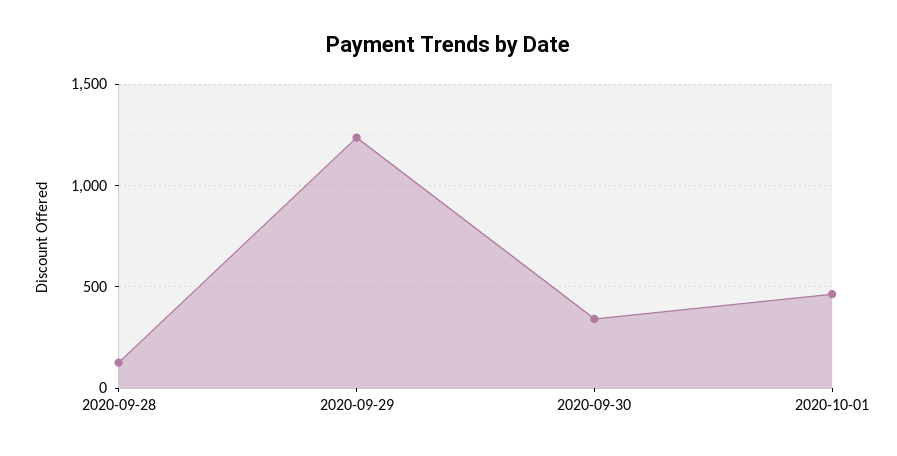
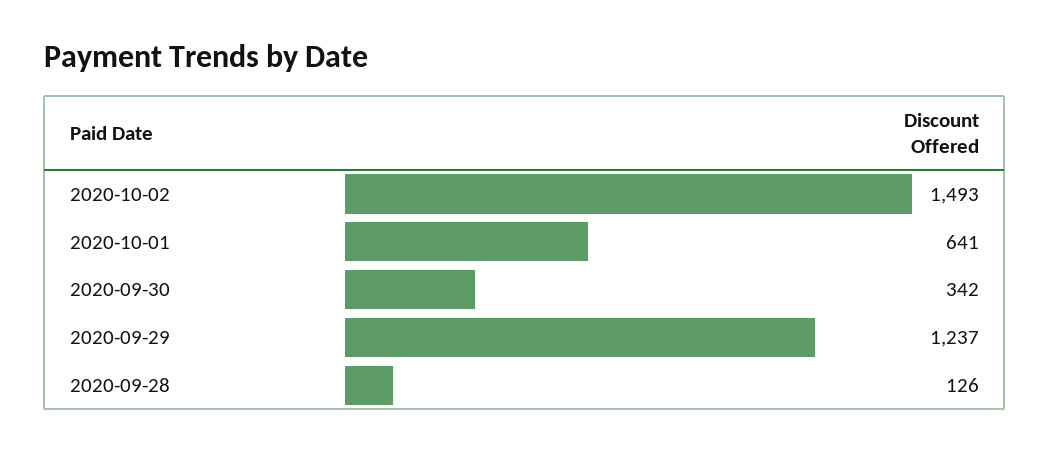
2020-10-01: 450 -> 641
2020-10-02: none -> 1493

